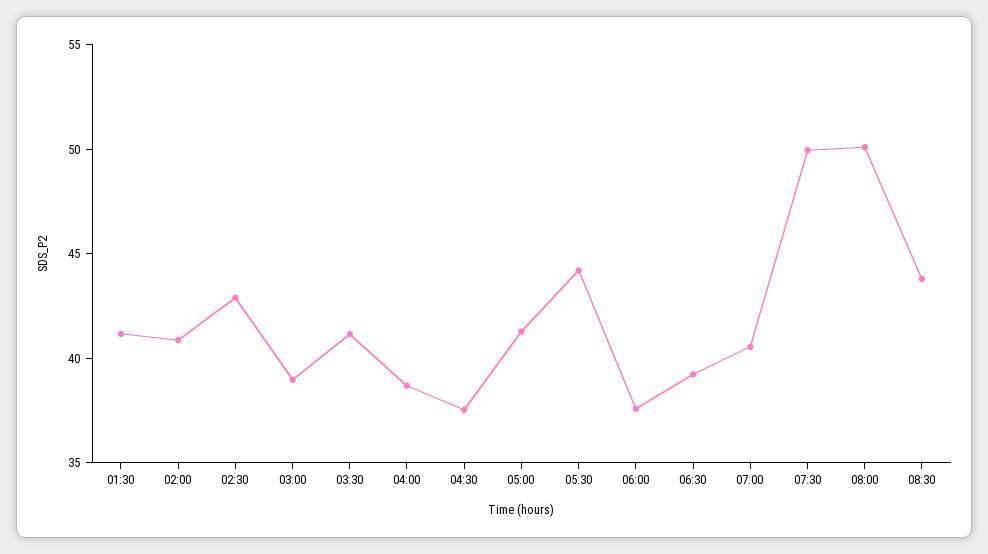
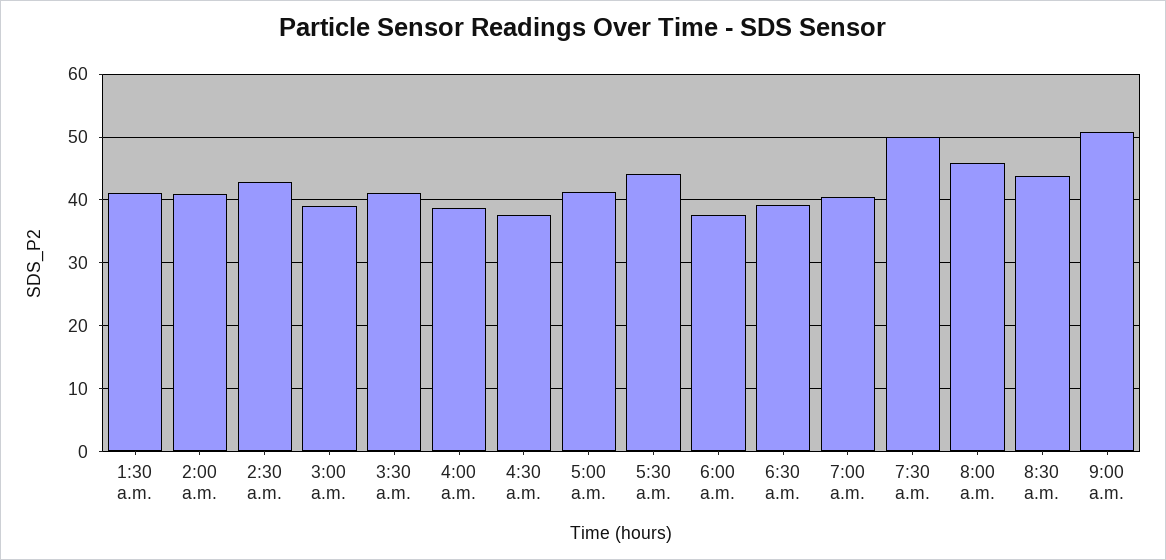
08:00: 50 -> 46
9:00 a.m.: none -> 51

